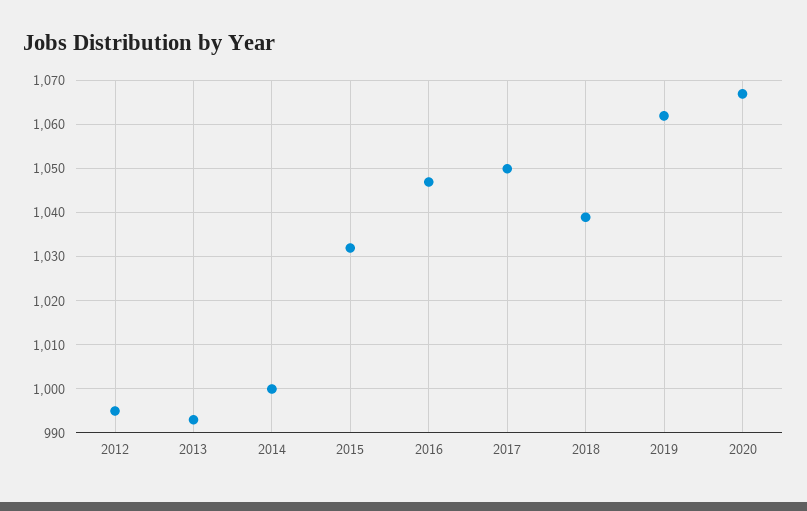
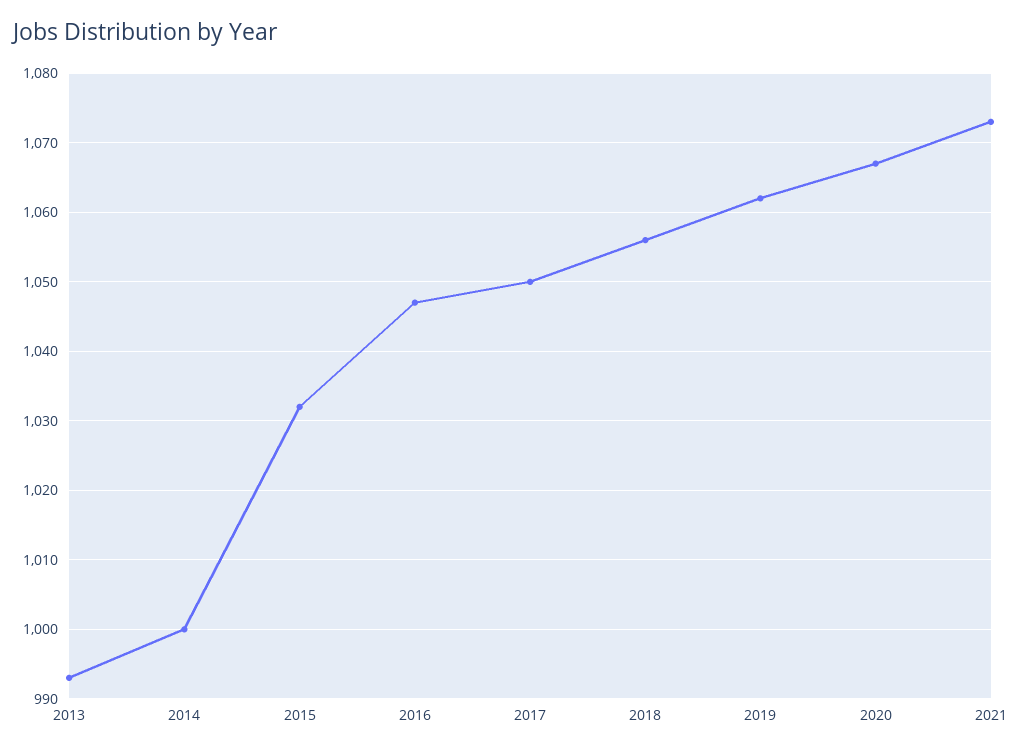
2012: 995 -> none
2018: 1040 -> 1056
2021: none -> 1073

